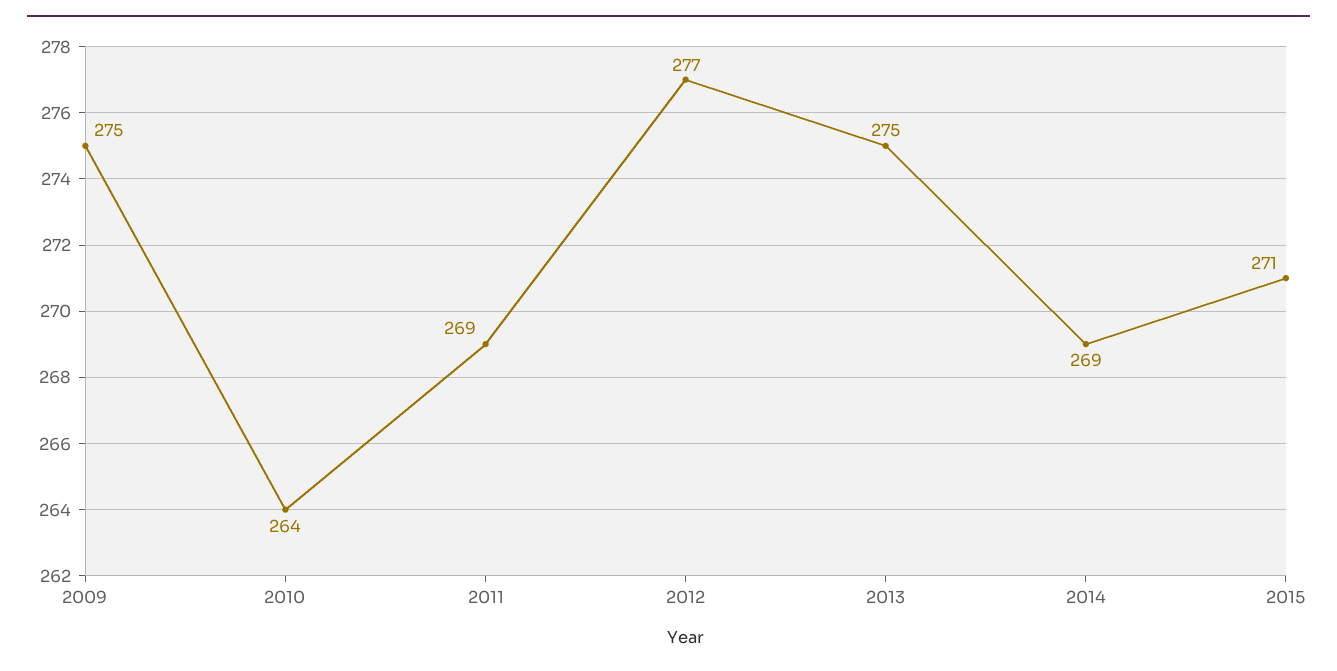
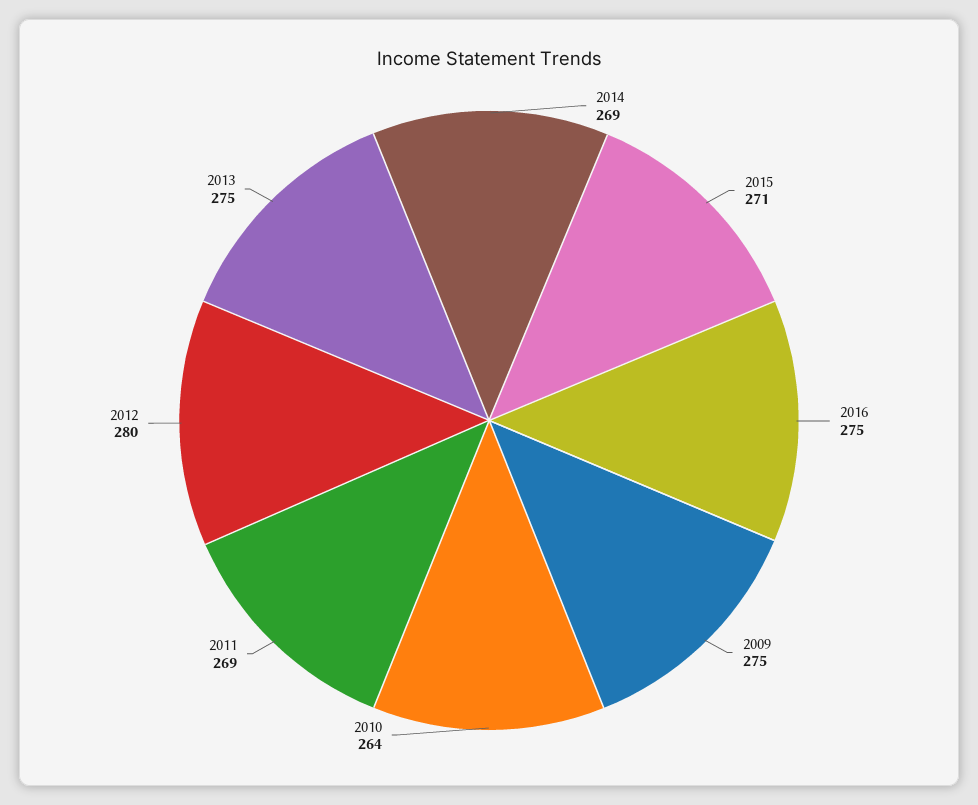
2012: 277 -> 280
2016: none -> 275

